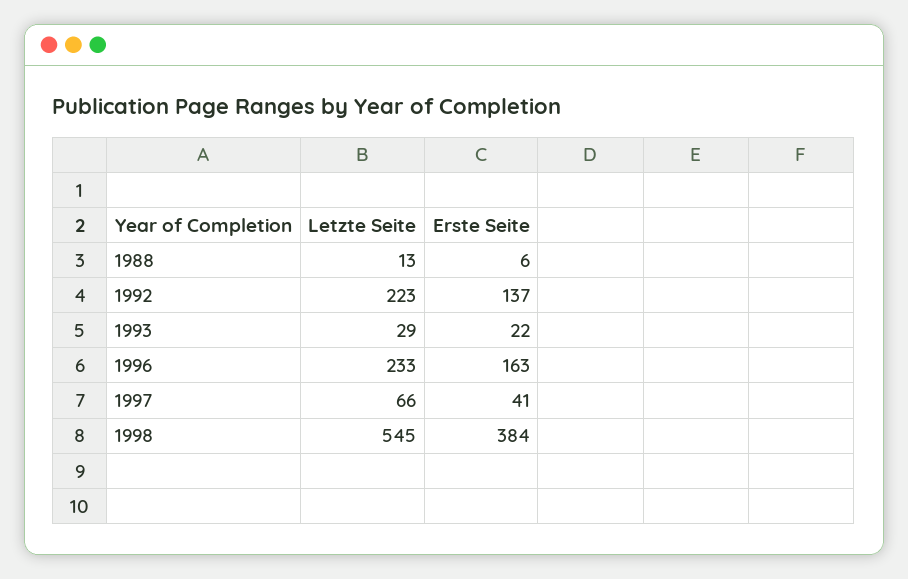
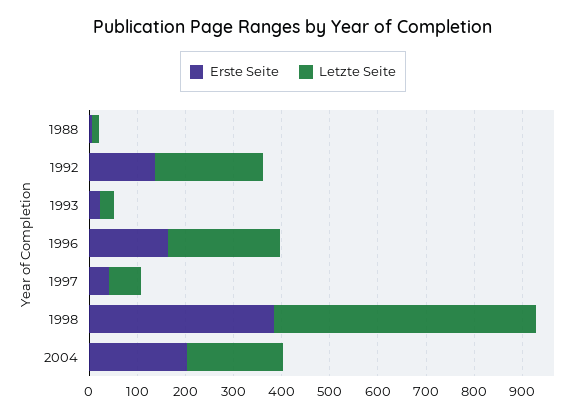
Erste Seite, 2004: none -> 200
Letzte Seite, 2004: none -> 200

